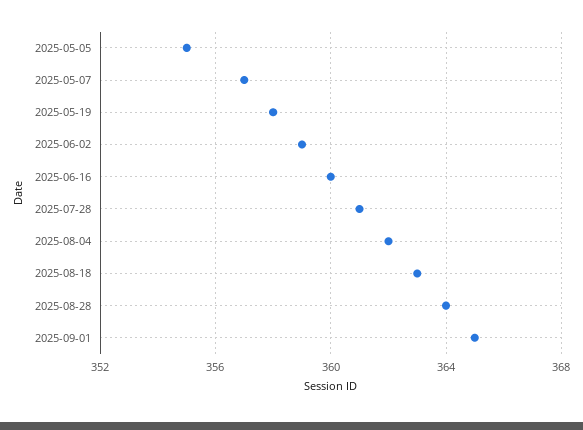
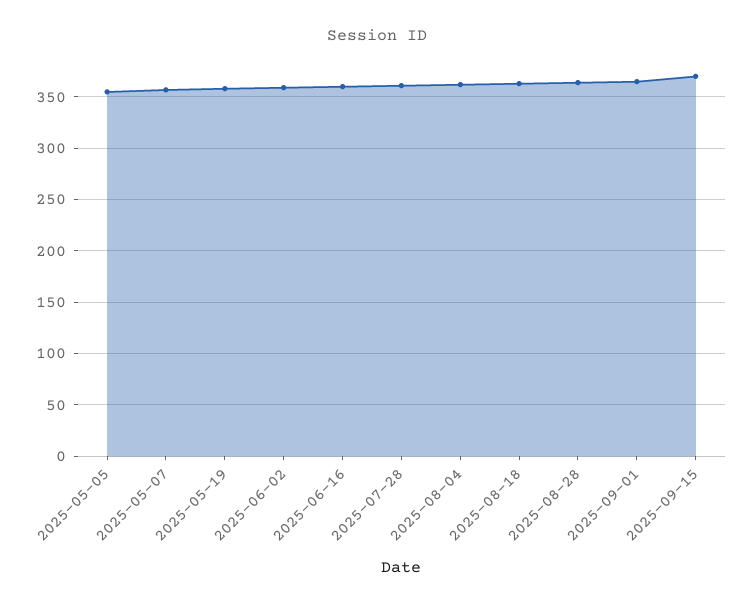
2025-09-15: none -> 370

